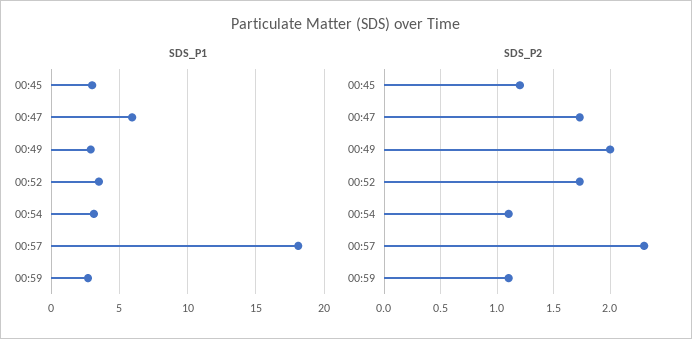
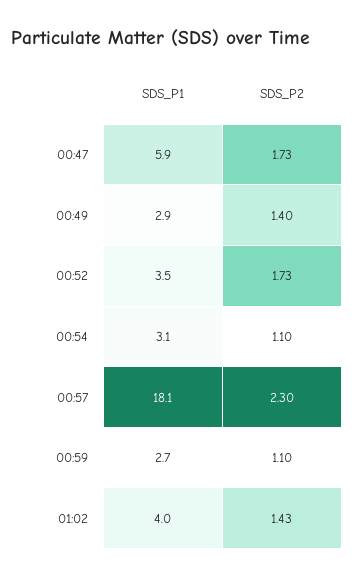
SDS_P1, 00:45: 3 -> none
SDS_P2, 00:45: 1.2 -> none
SDS_P2, 00:49: 2 -> 1.4
SDS_P1, 01:02: none -> 4
SDS_P2, 01:02: none -> 1.43

